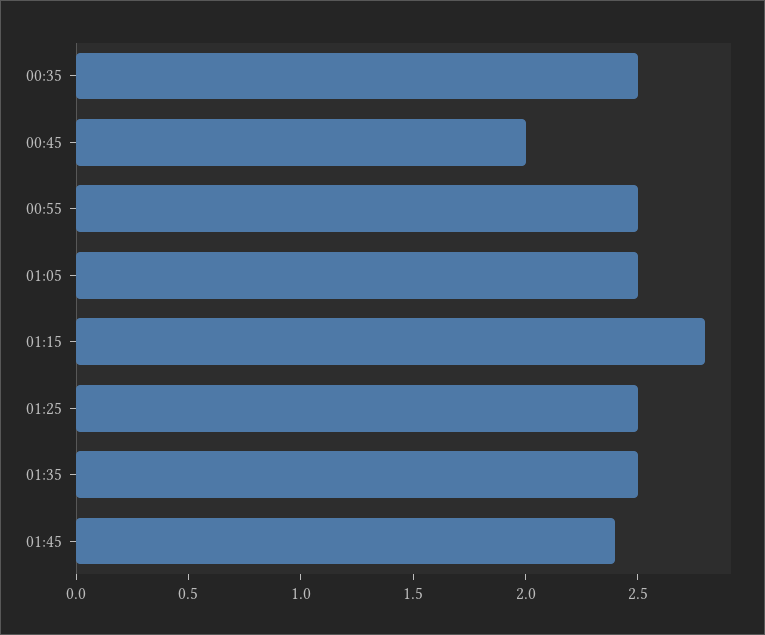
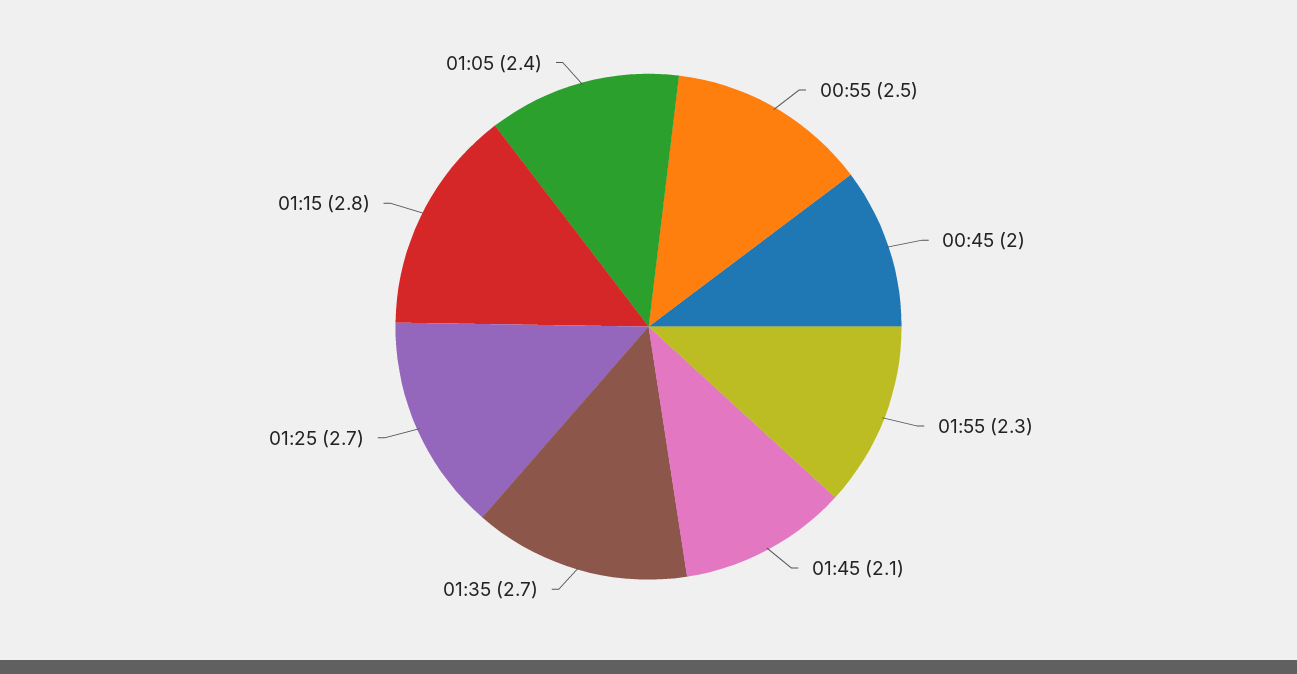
00:35: 2.5 -> none
01:05: 2.5 -> 2.4
01:25: 2.5 -> 2.7
01:35: 2.5 -> 2.7
01:45: 2.4 -> 2.1
01:55: none -> 2.3

